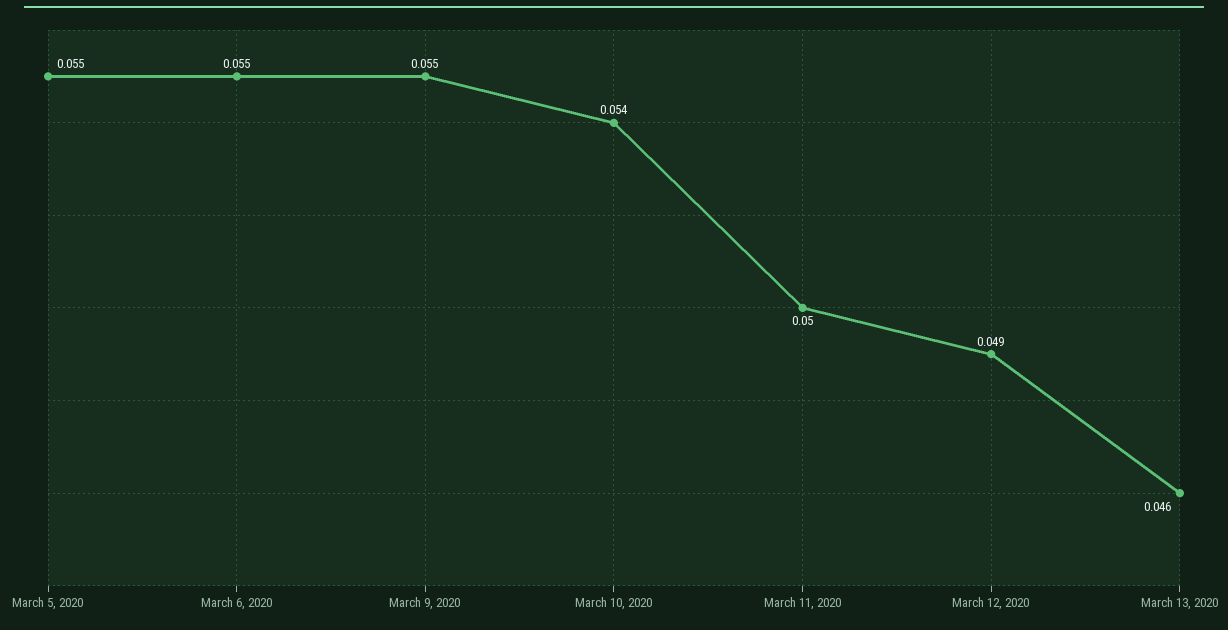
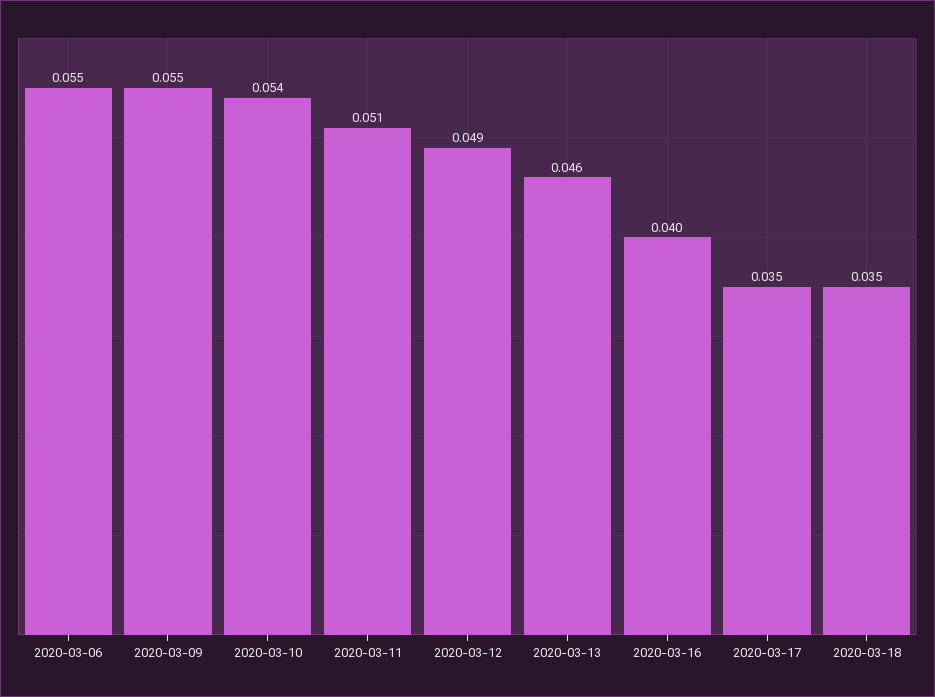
March 5, 2020: 0.055 -> none
March 11, 2020: 0.05 -> 0.051
2020-03-16: none -> 0.04
2020-03-17: none -> 0.035
2020-03-18: none -> 0.035

